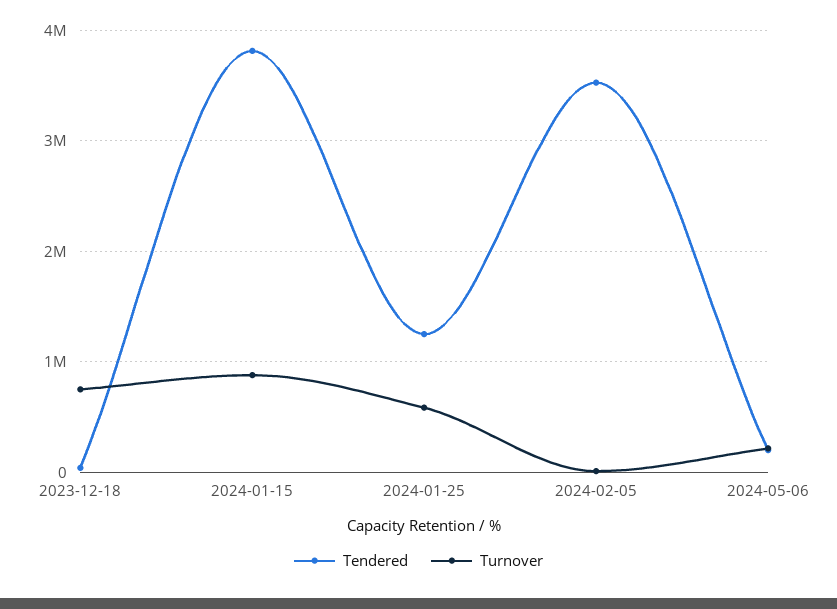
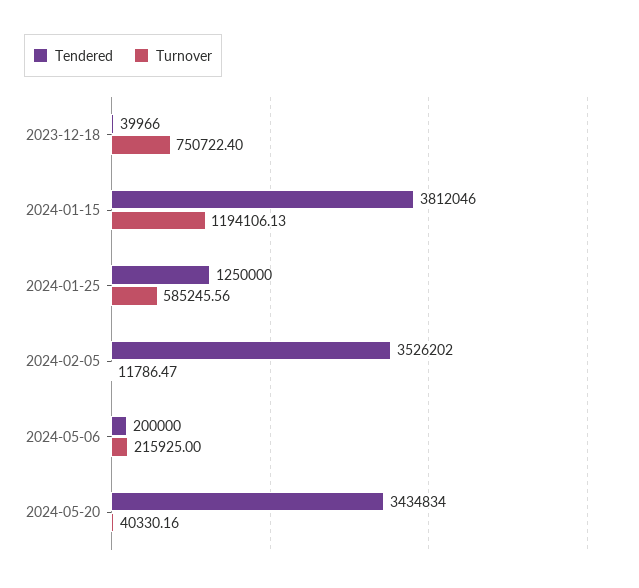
Turnover, 2024-01-15: 900000 -> 1194106.13
Tendered, 2024-05-20: none -> 3434834
Turnover, 2024-05-20: none -> 40330.16

